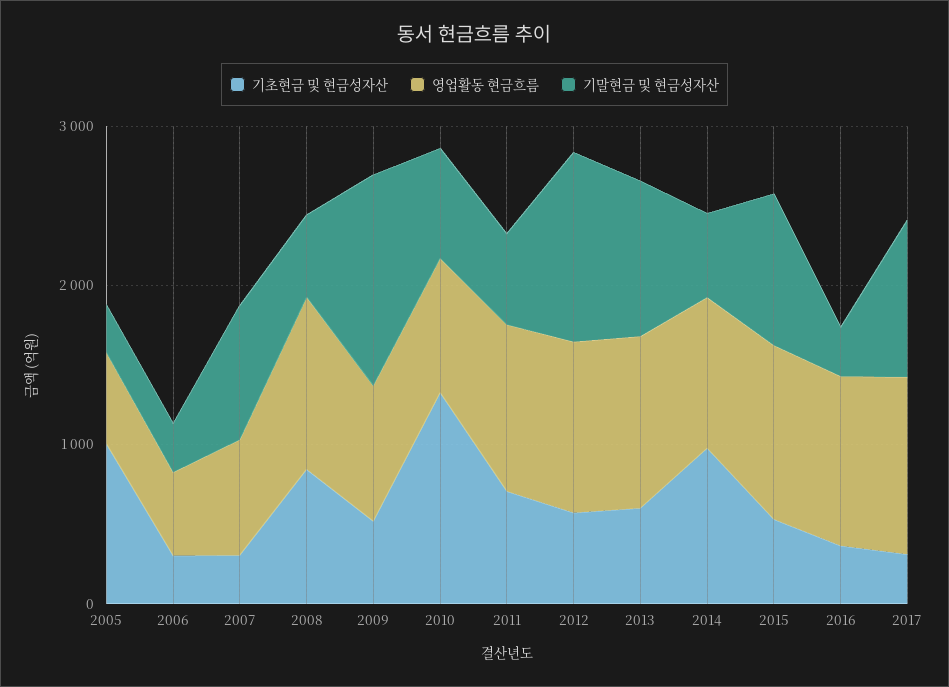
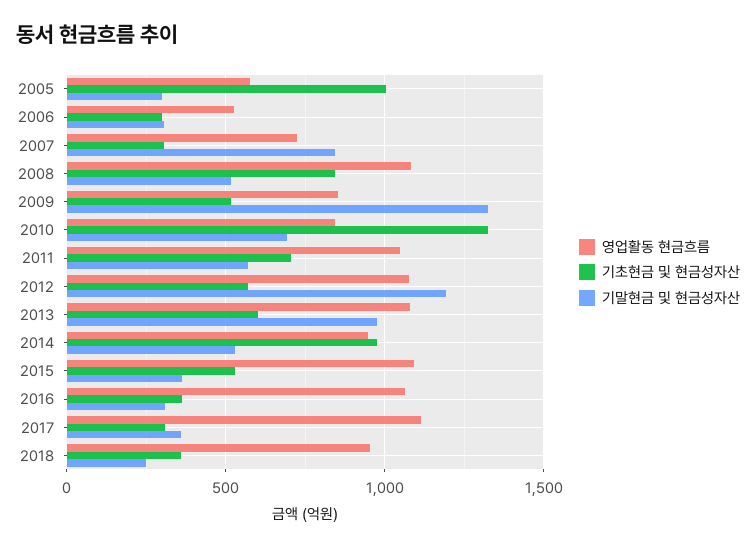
기말현금 및 현금성자산, 2015: 1000 -> 350
기말현금 및 현금성자산, 2017: 1000 -> 350
영업활동 현금흐름, 2018: none -> 950
기초현금 및 현금성자산, 2018: none -> 350
기말현금 및 현금성자산, 2018: none -> 250

